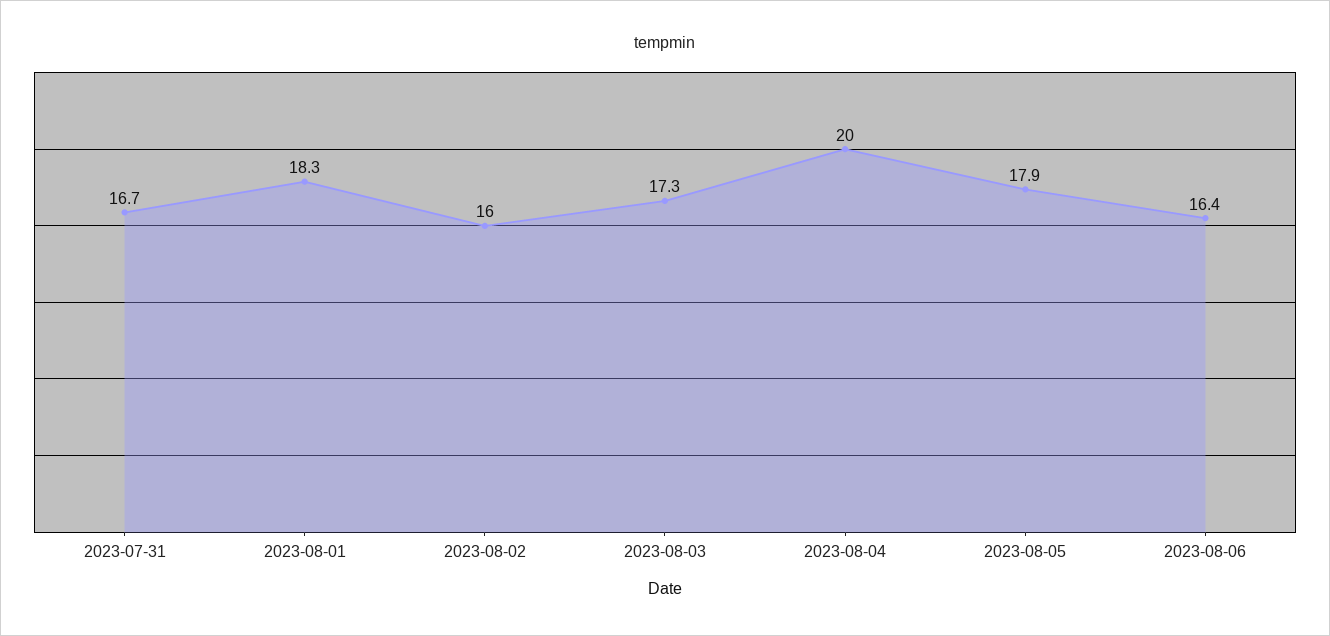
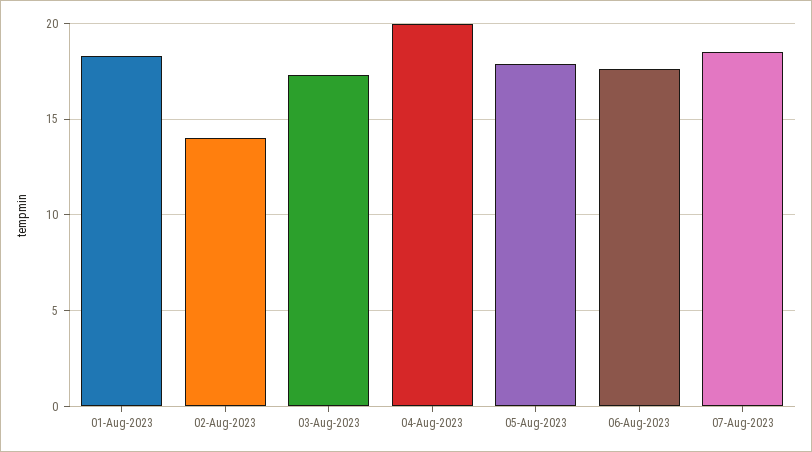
2023-07-31: 16.7 -> none
2023-08-02: 16 -> 14
2023-08-06: 16.4 -> 17.5
07-Aug-2023: none -> 18.5

